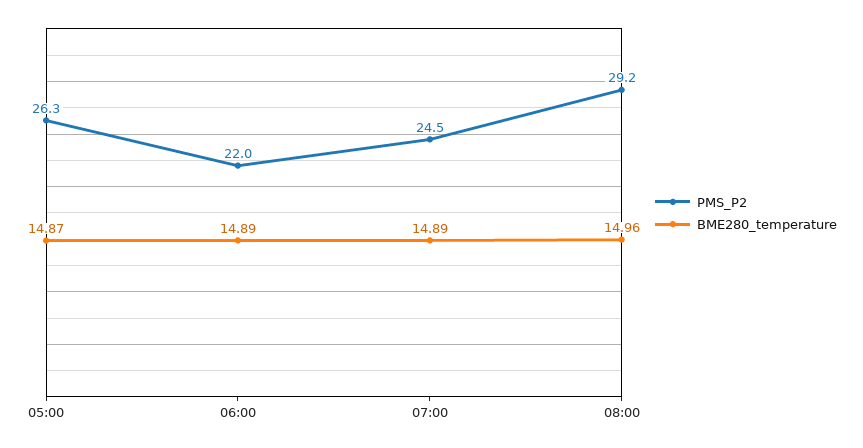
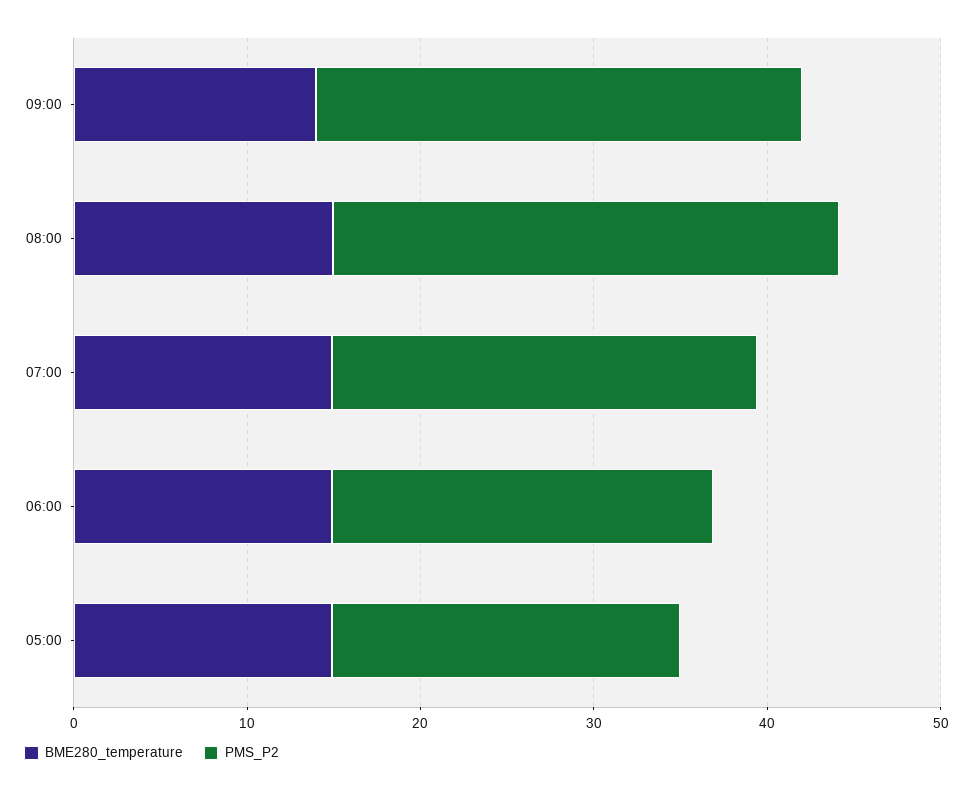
PMS_P2, 05:00: 26.3 -> 20
BME280_temperature, 09:00: none -> 14
PMS_P2, 09:00: none -> 28

